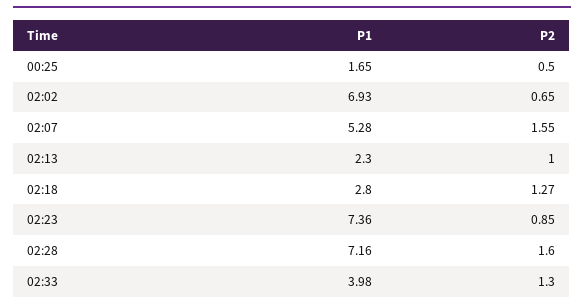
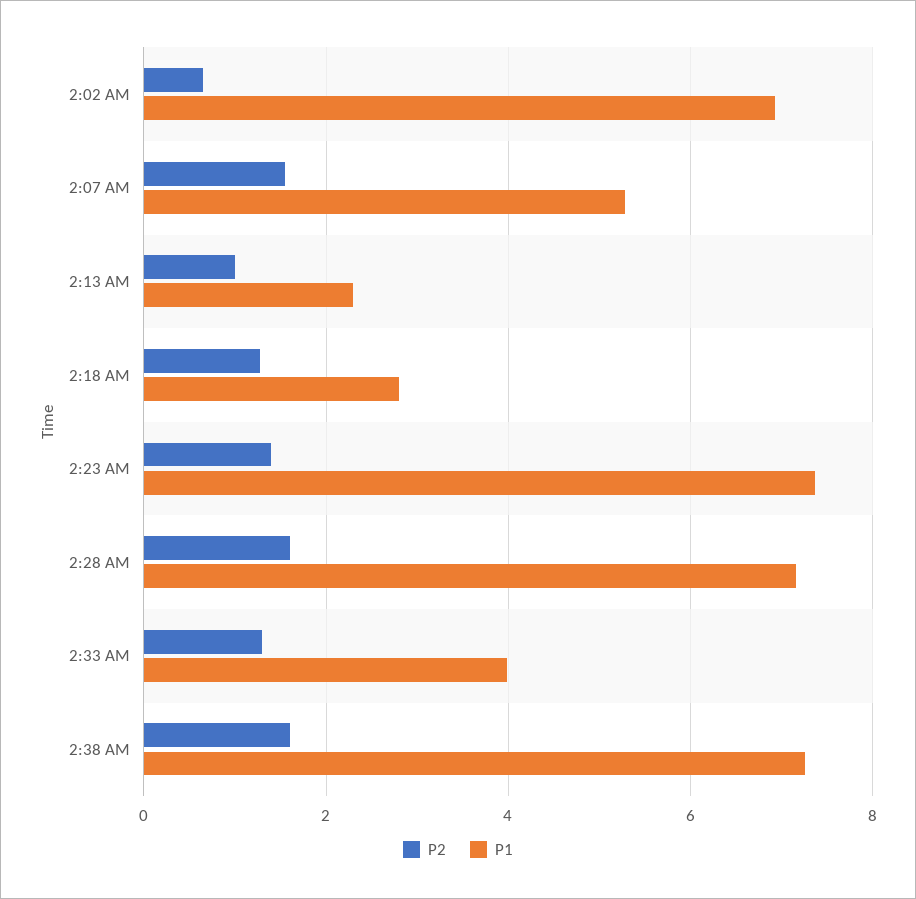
P1, 00:25: 1.65 -> none
P2, 00:25: 0.5 -> none
P2, 02:23: 0.85 -> 1.4
P2, 2:38 AM: none -> 1.6
P1, 2:38 AM: none -> 7.2

